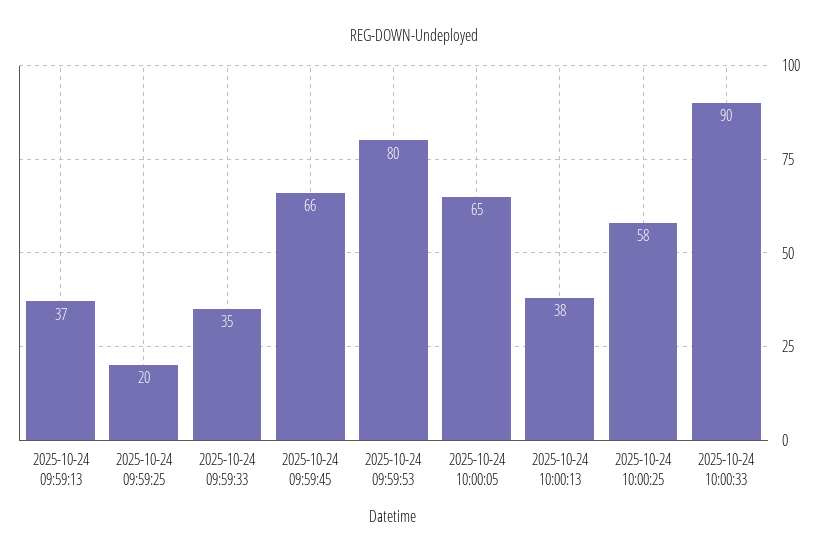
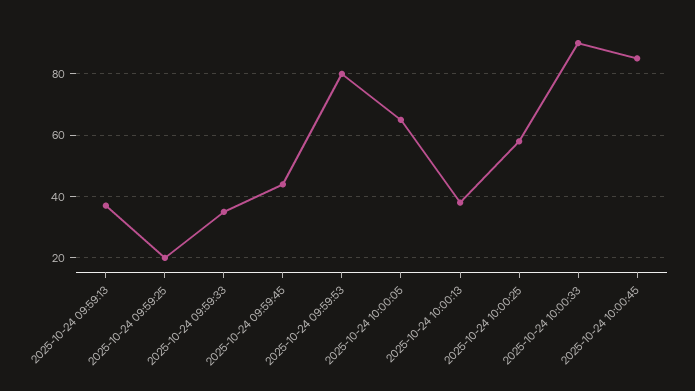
2025-10-24 09:59:45: 66 -> 45
2025-10-24 10:00:45: none -> 85

